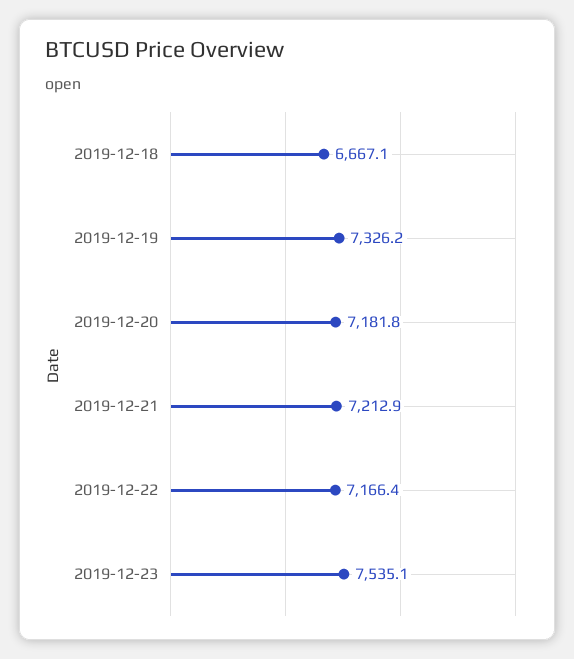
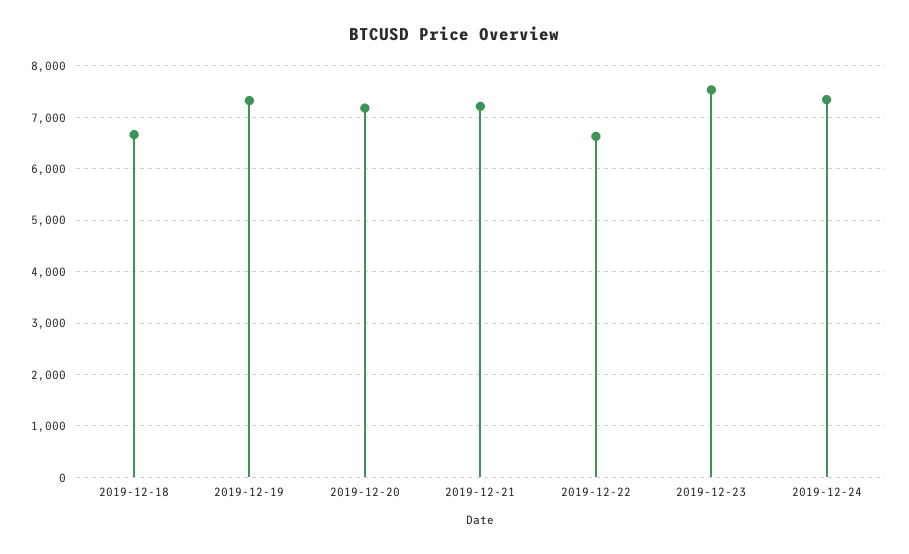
2019-12-22: 7166.4 -> 6600
2019-12-24: none -> 7400

